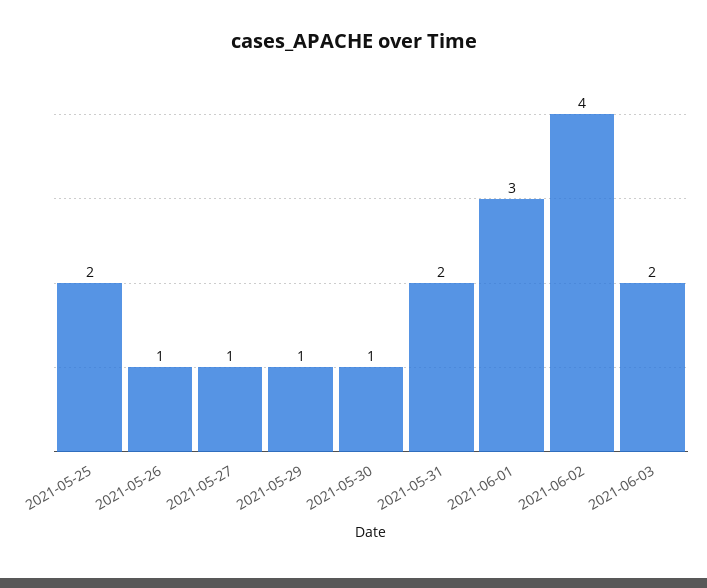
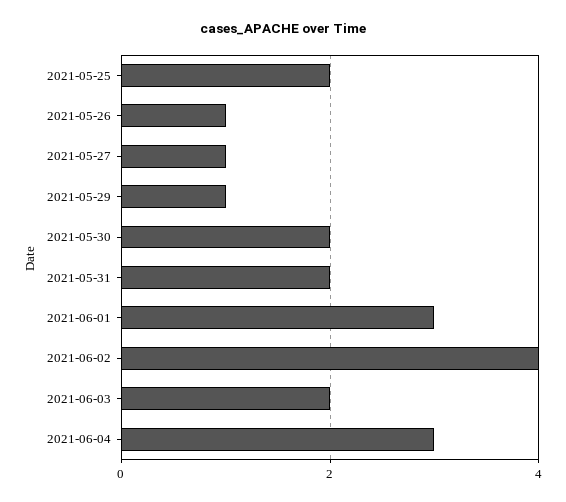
2021-05-30: 1 -> 2
2021-06-04: none -> 3

